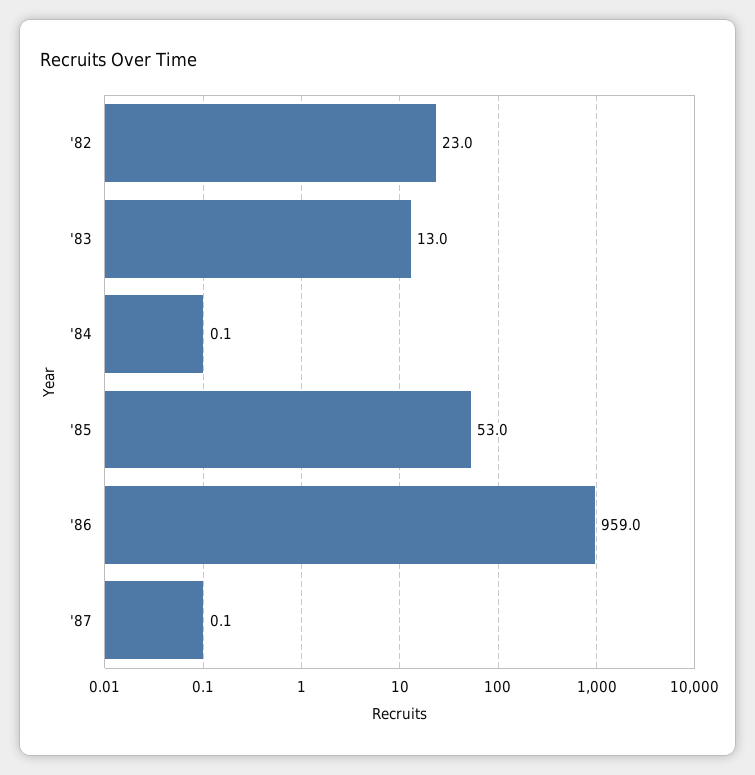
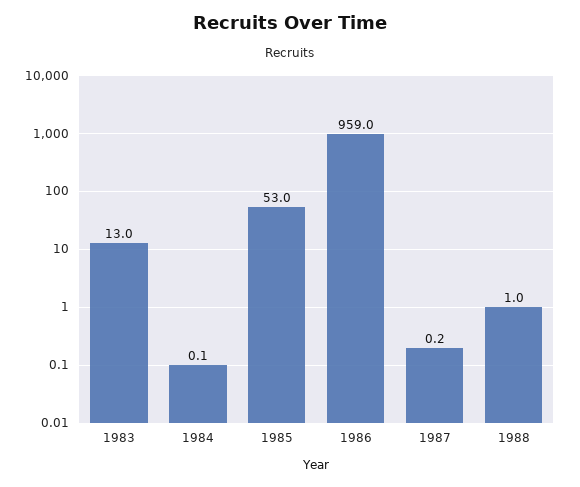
'82: 23 -> none
'87: 0.1 -> 0.2
1988: none -> 1

